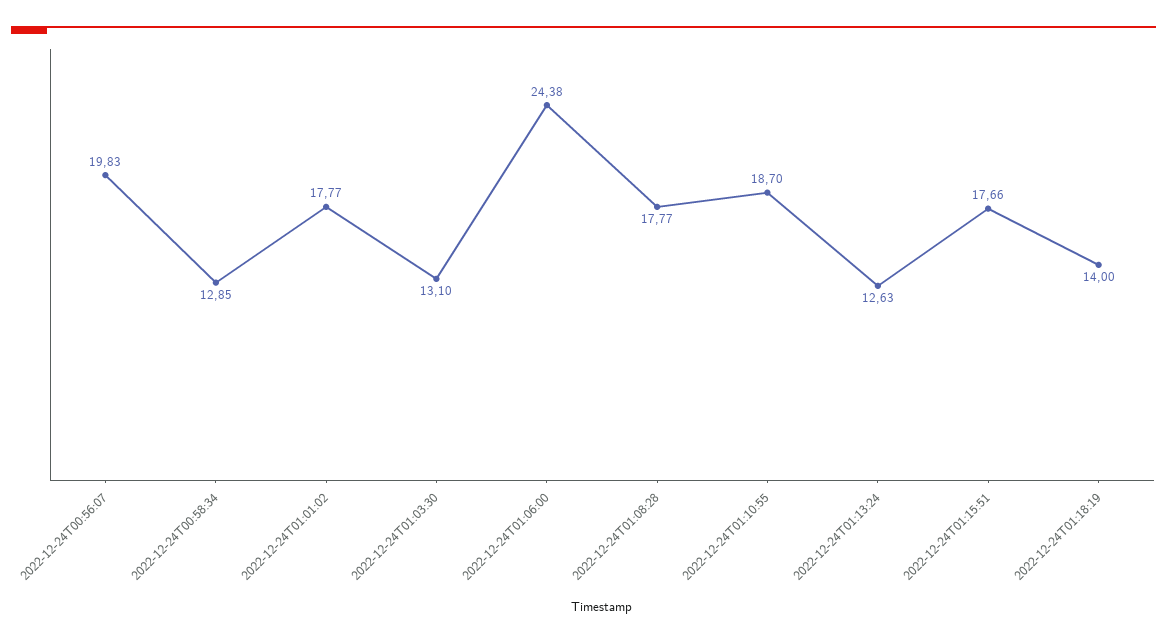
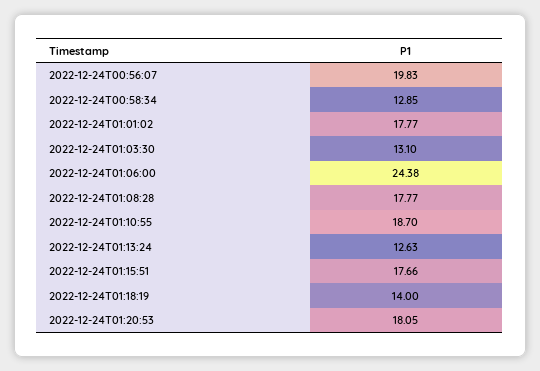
2022-12-24T01:20:53: none -> 18.05

